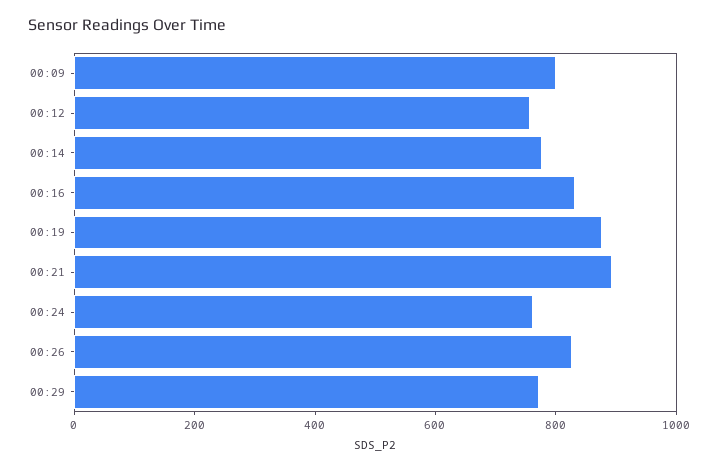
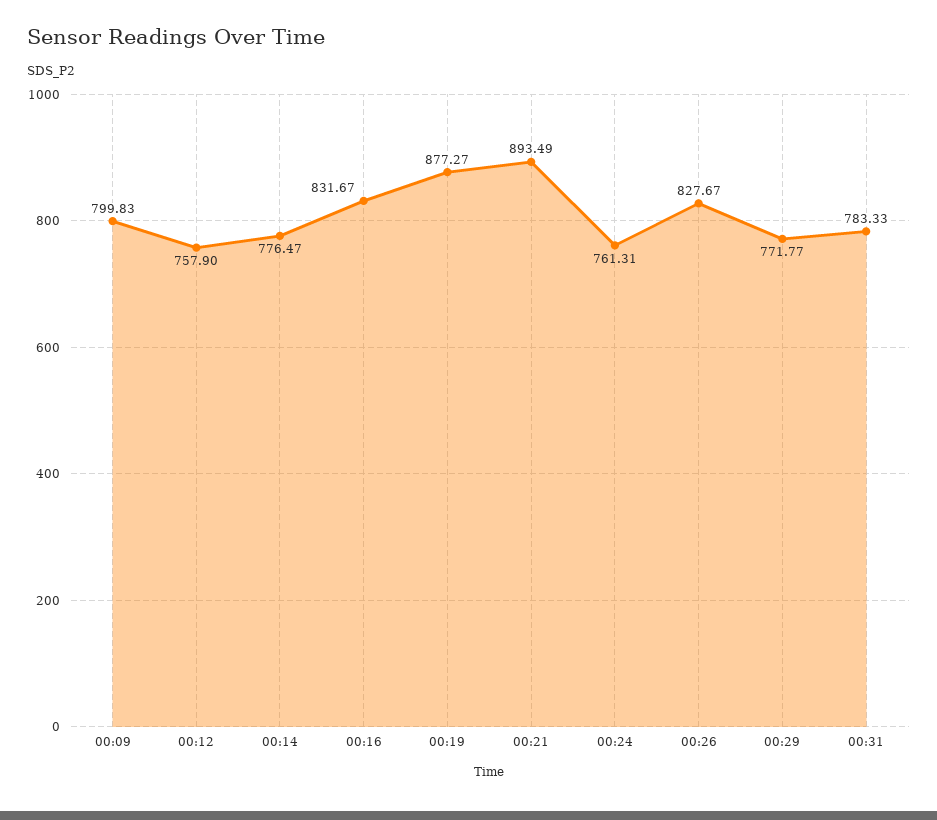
00:31: none -> 783.33

